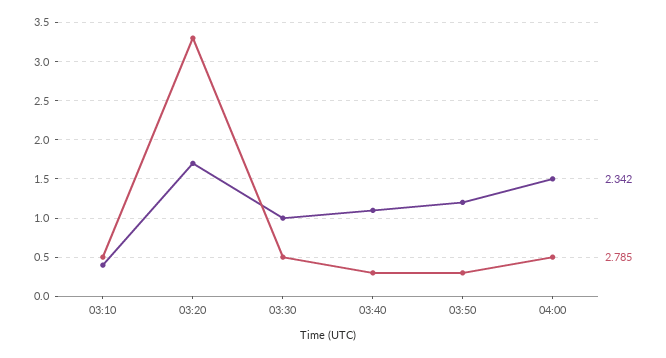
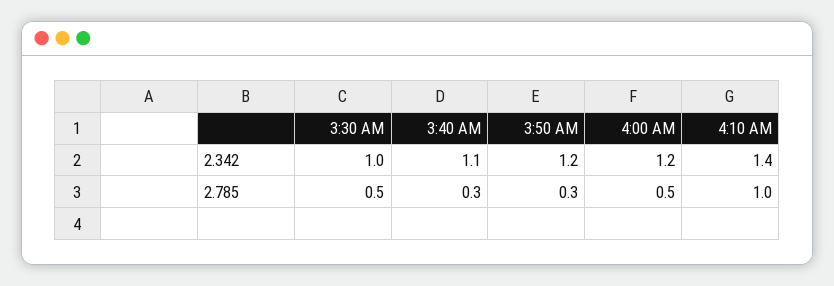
2.342, 03:10: 0.4 -> none
2.785, 03:10: 0.5 -> none
2.342, 03:20: 1.7 -> none
2.785, 03:20: 3.3 -> none
2.342, 04:00: 1.5 -> 1.2
2.342, 4:10 AM: none -> 1.4
2.785, 4:10 AM: none -> 1

